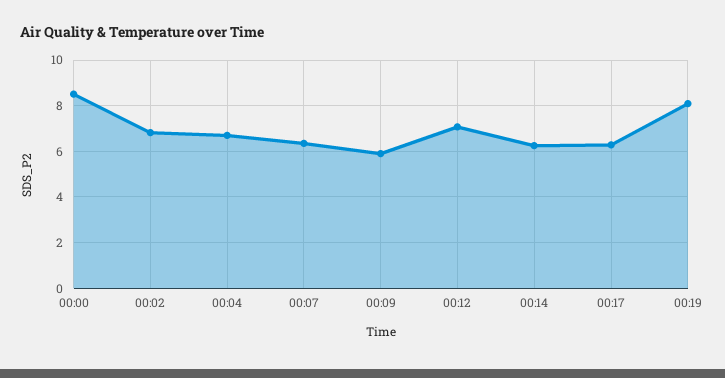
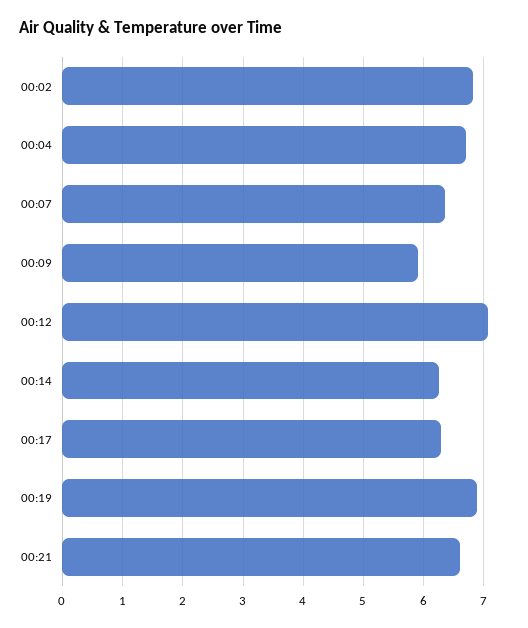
00:00: 8.5 -> none
00:19: 8 -> 6.9
00:21: none -> 6.6

